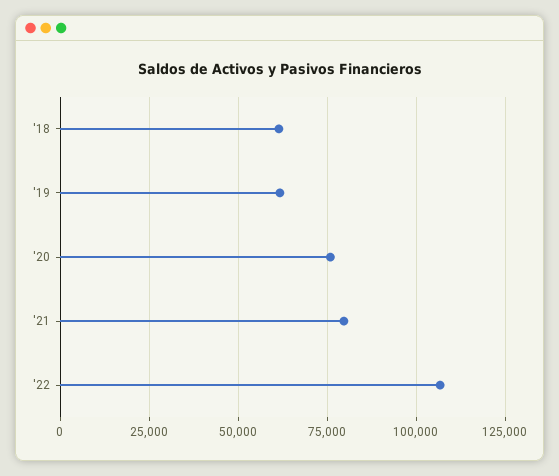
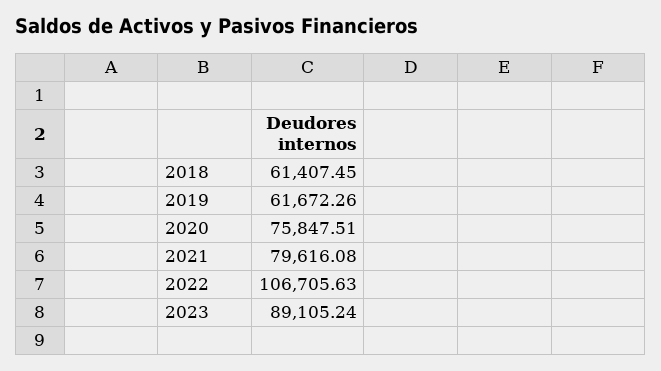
2023: none -> 89105.24

